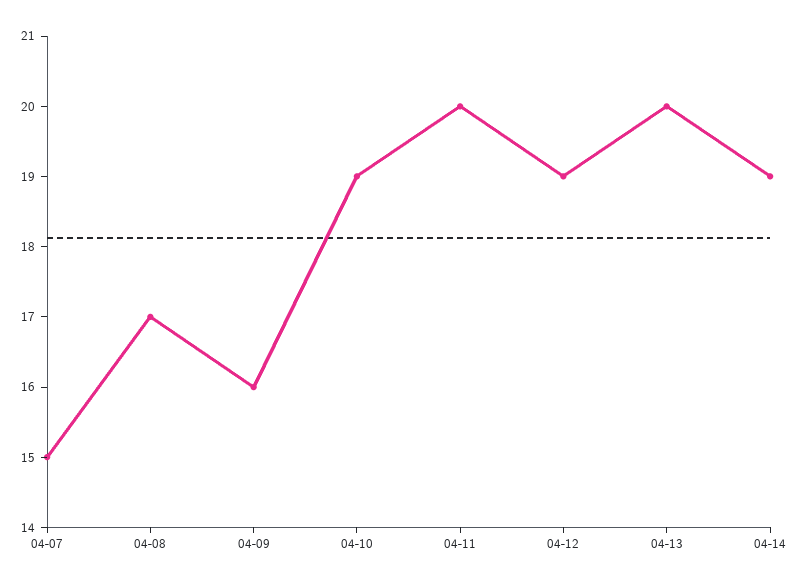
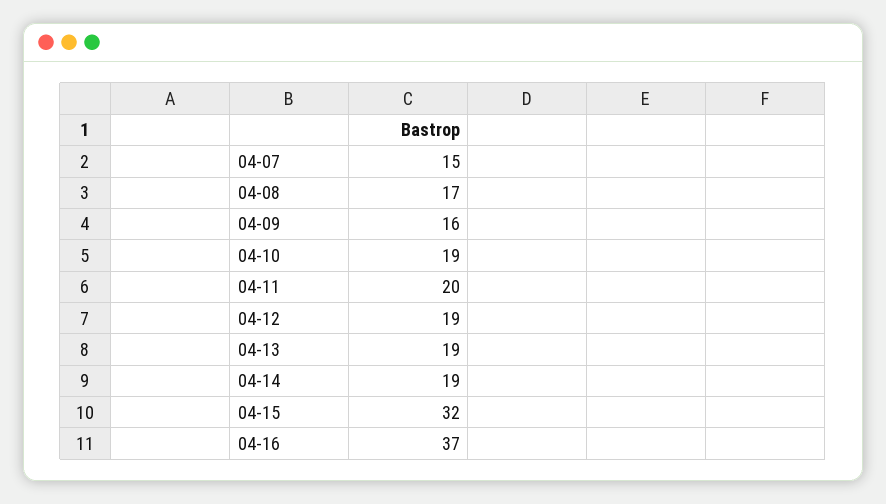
04-13: 20 -> 19
04-15: none -> 32
04-16: none -> 37

